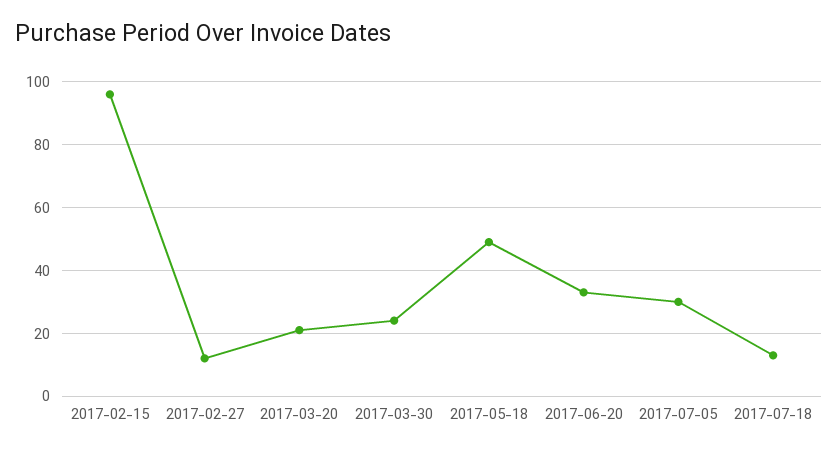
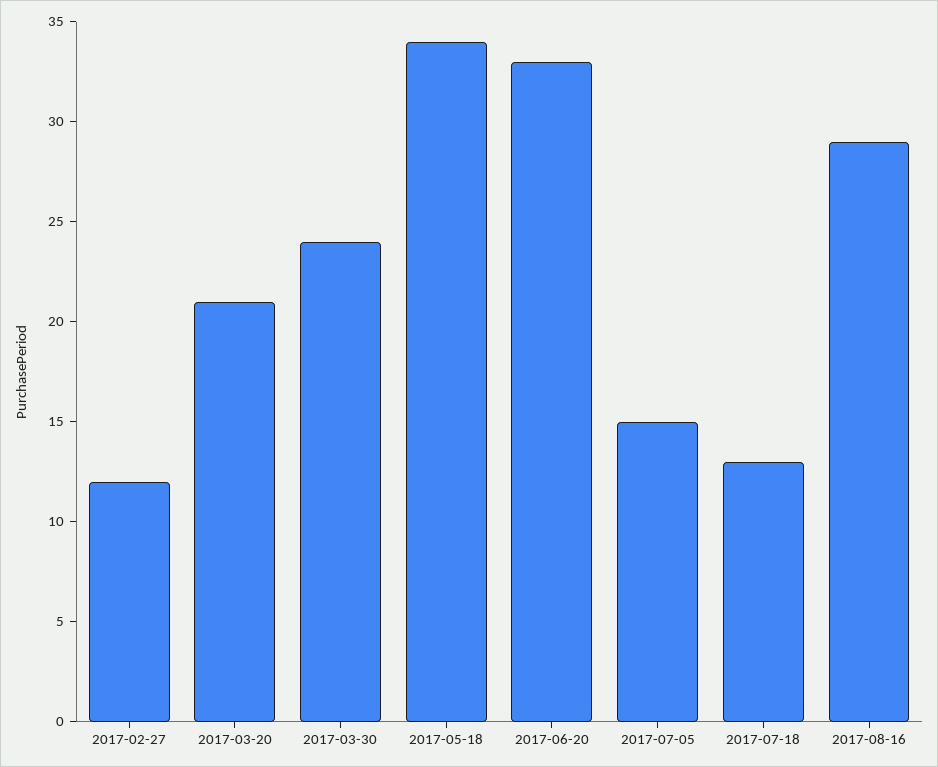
2017-02-15: 95 -> none
2017-05-18: 50 -> 34
2017-07-05: 30 -> 15
2017-08-16: none -> 29

